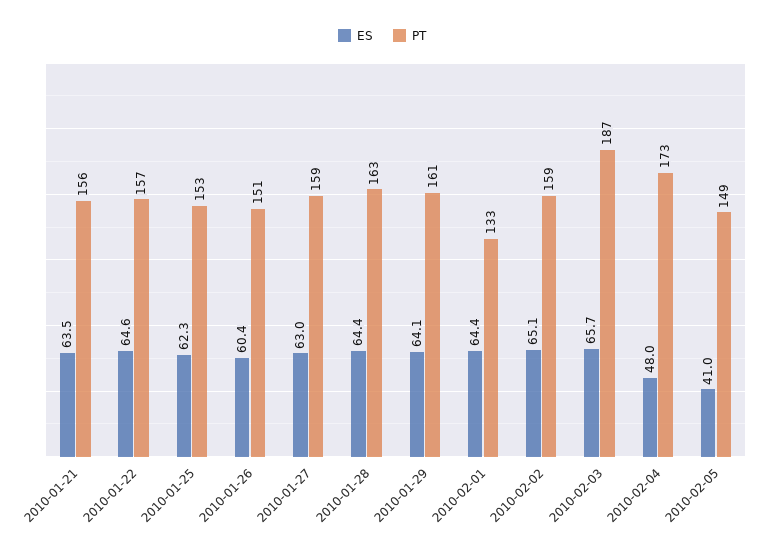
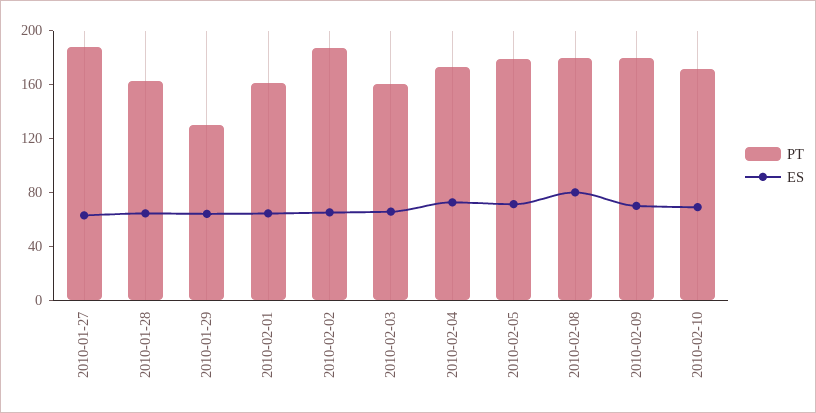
ES, 2010-01-21: 63.5 -> none
PT, 2010-01-21: 156 -> none
ES, 2010-01-22: 64.6 -> none
PT, 2010-01-22: 157 -> none
ES, 2010-01-25: 62.3 -> none
PT, 2010-01-25: 153 -> none
ES, 2010-01-26: 60.4 -> none
PT, 2010-01-26: 151 -> none
PT, 2010-01-27: 159 -> 190
PT, 2010-01-29: 161 -> 130
PT, 2010-02-01: 133 -> 160
PT, 2010-02-02: 159 -> 190
PT, 2010-02-03: 187 -> 160
ES, 2010-02-04: 48 -> 70
ES, 2010-02-05: 41 -> 70
PT, 2010-02-05: 149 -> 180
PT, 2010-02-08: none -> 180
ES, 2010-02-08: none -> 80
PT, 2010-02-09: none -> 180
ES, 2010-02-09: none -> 70
PT, 2010-02-10: none -> 170
ES, 2010-02-10: none -> 70

